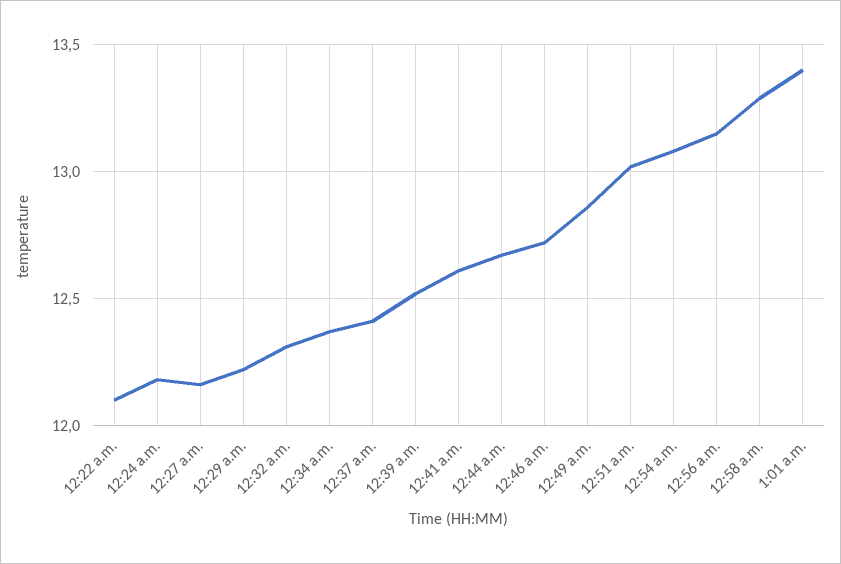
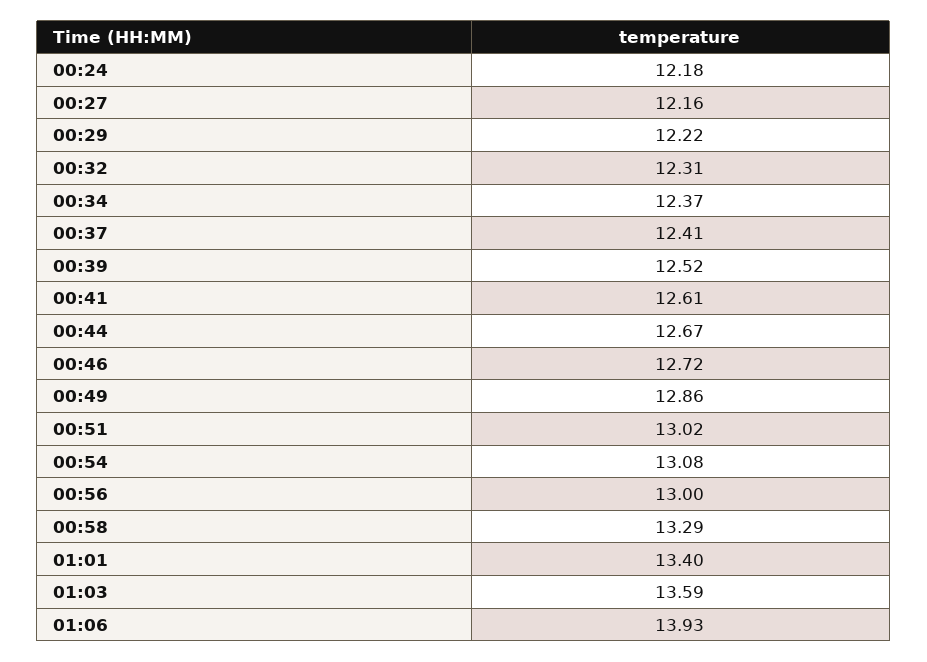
12:22 a.m.: 12.1 -> none
12:56 a.m.: 13.15 -> 13
01:03: none -> 13.59
01:06: none -> 13.93

